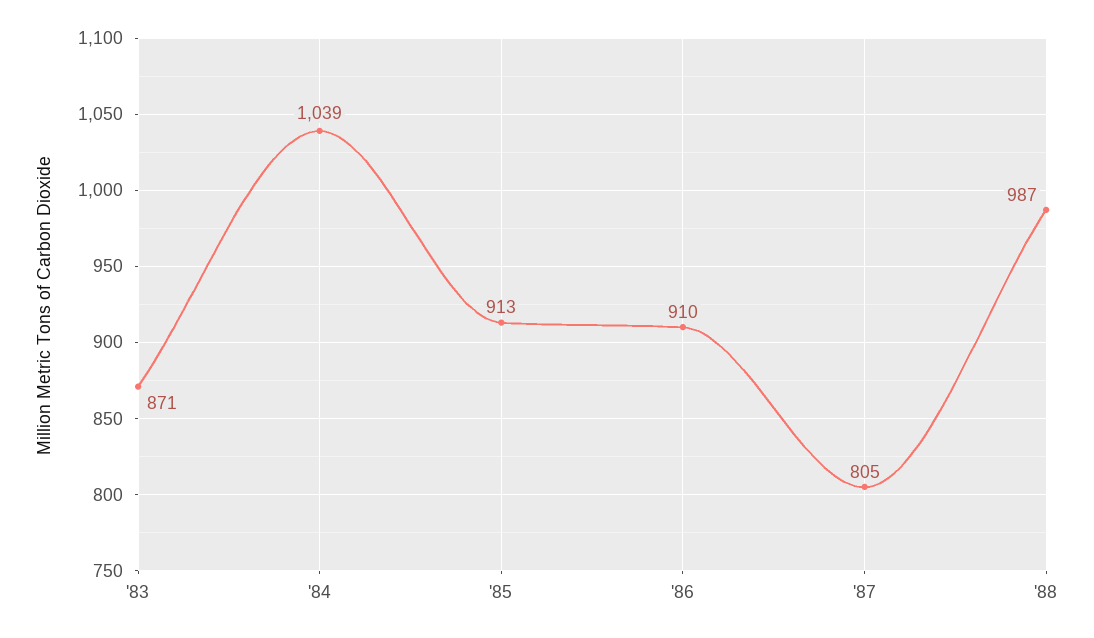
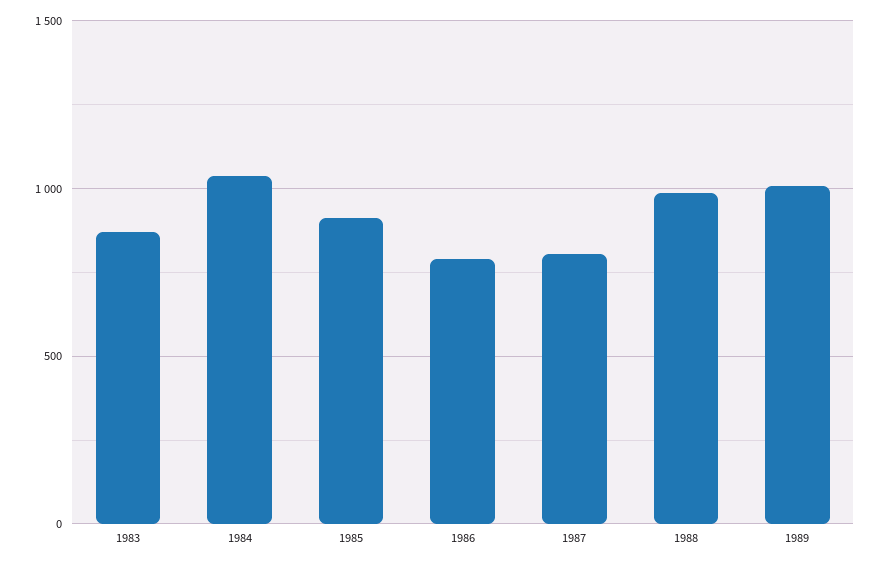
'86: 910 -> 800
1989: none -> 1000

